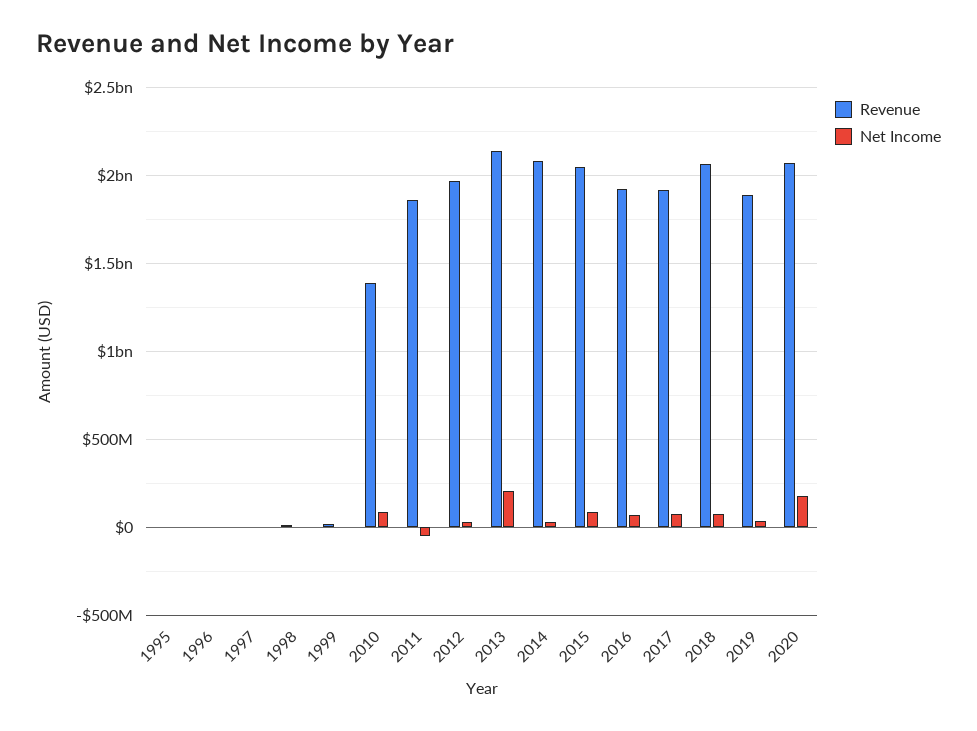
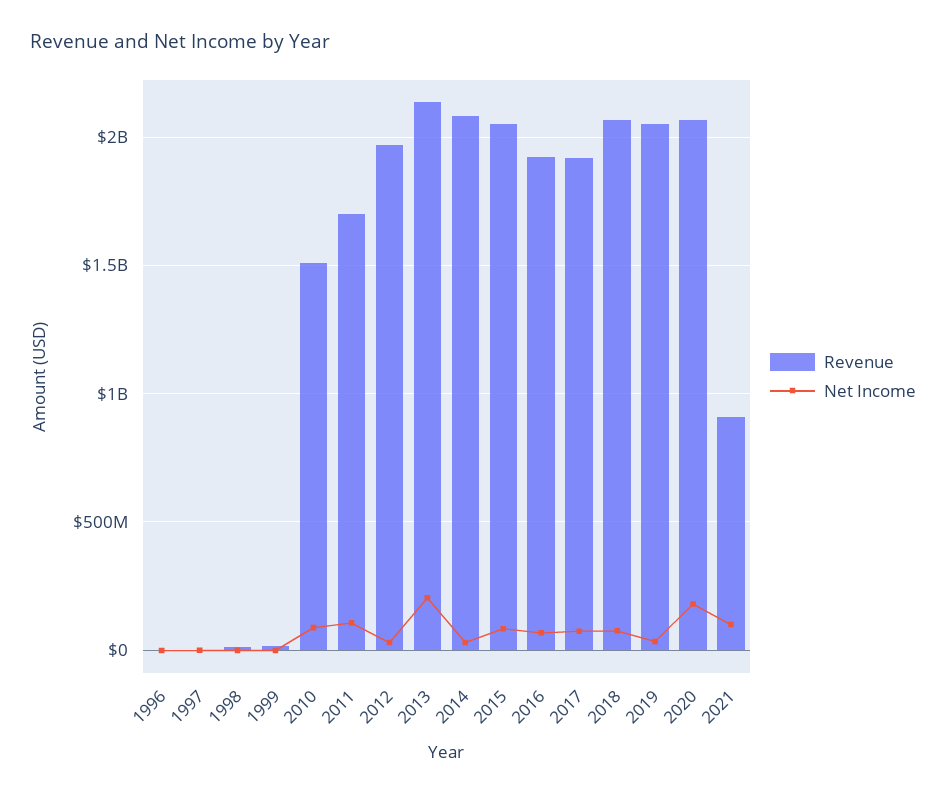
Revenue, 1995: 0 -> none
Net Income, 1995: 0 -> none
Revenue, 2010: 1400000000 -> 1500000000
Revenue, 2011: 1850000000 -> 1700000000
Net Income, 2011: -50000000 -> 100000000
Revenue, 2019: 1900000000 -> 2050000000
Revenue, 2021: none -> 900000000
Net Income, 2021: none -> 100000000

